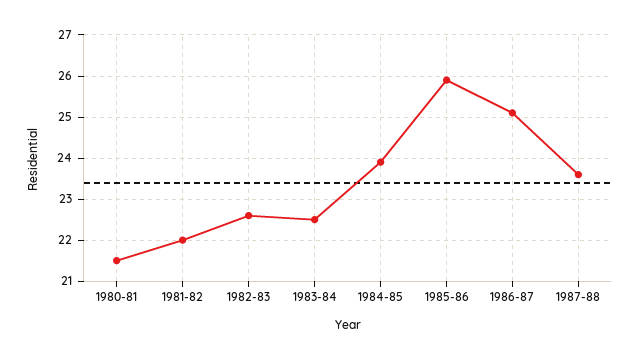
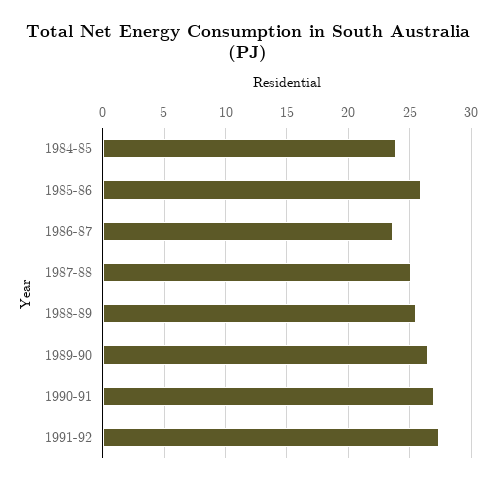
1980-81: 21.5 -> none
1981-82: 22 -> none
1982-83: 22.5 -> none
1983-84: 22.5 -> none
1986-87: 25 -> 23.5
1987-88: 23.5 -> 25
1988-89: none -> 25.5
1989-90: none -> 26.5
1990-91: none -> 27
1991-92: none -> 27.5

